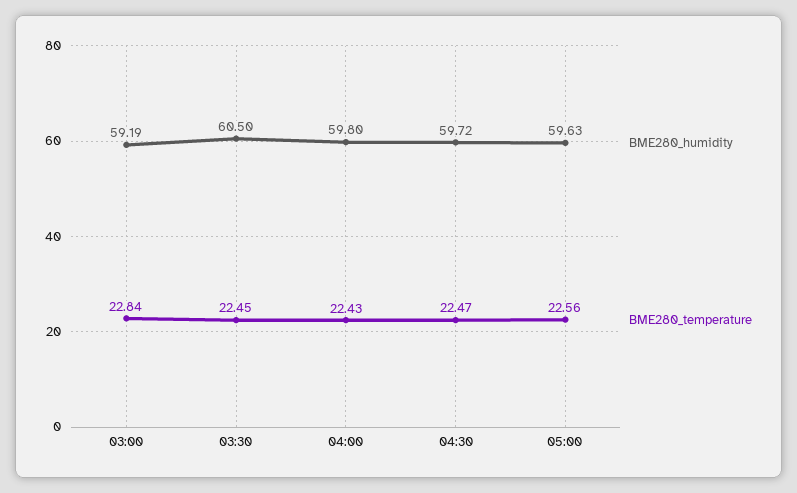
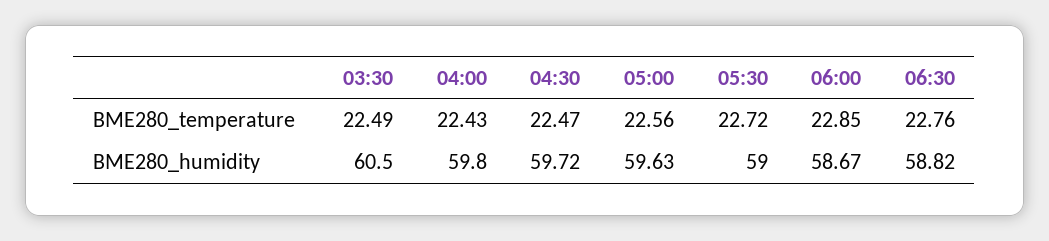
BME280_humidity, 03:00: 59.19 -> none
BME280_temperature, 03:00: 22.84 -> none
BME280_temperature, 03:30: 22.45 -> 22.49
BME280_temperature, 05:30: none -> 22.72
BME280_temperature, 06:00: none -> 22.85
BME280_temperature, 06:30: none -> 22.76
BME280_humidity, 05:30: none -> 59
BME280_humidity, 06:00: none -> 58.67
BME280_humidity, 06:30: none -> 58.82

